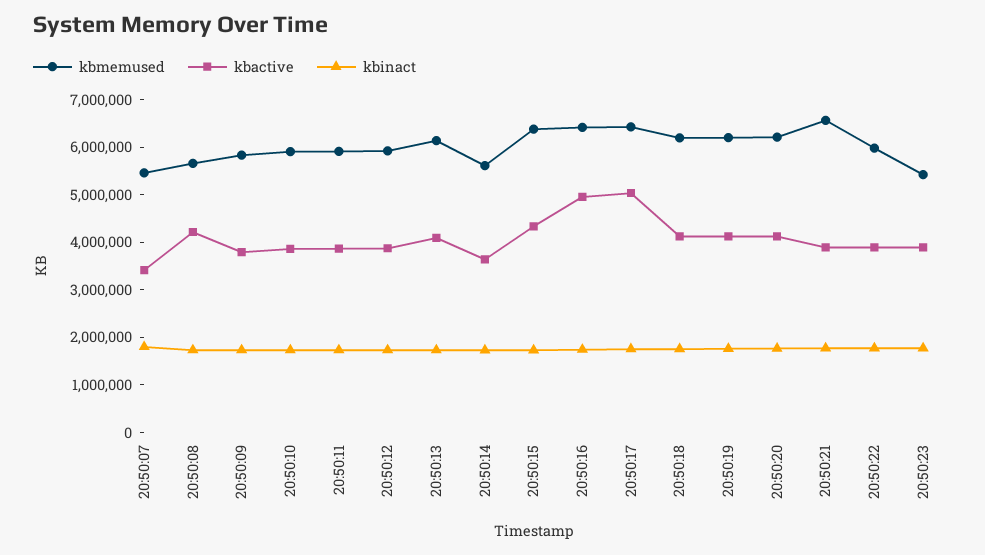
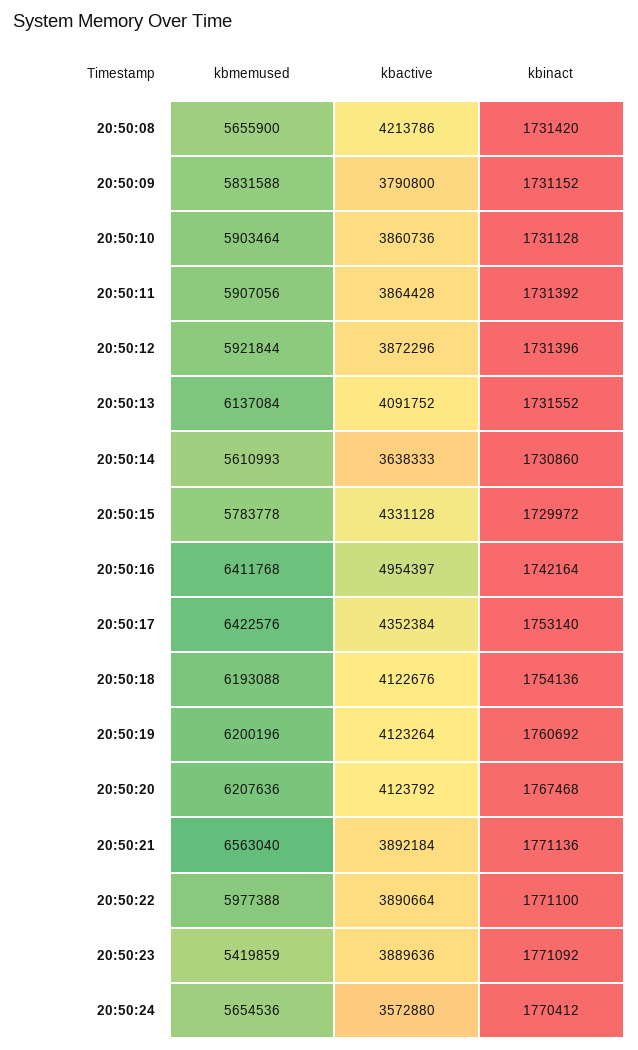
kbmemused, 20:50:07: 5400000 -> none
kbactive, 20:50:07: 3400000 -> none
kbinact, 20:50:07: 1800000 -> none
kbmemused, 20:50:15: 6400000 -> 5783778
kbactive, 20:50:17: 5000000 -> 4352384
kbmemused, 20:50:24: none -> 5654536
kbactive, 20:50:24: none -> 3572880
kbinact, 20:50:24: none -> 1770412

